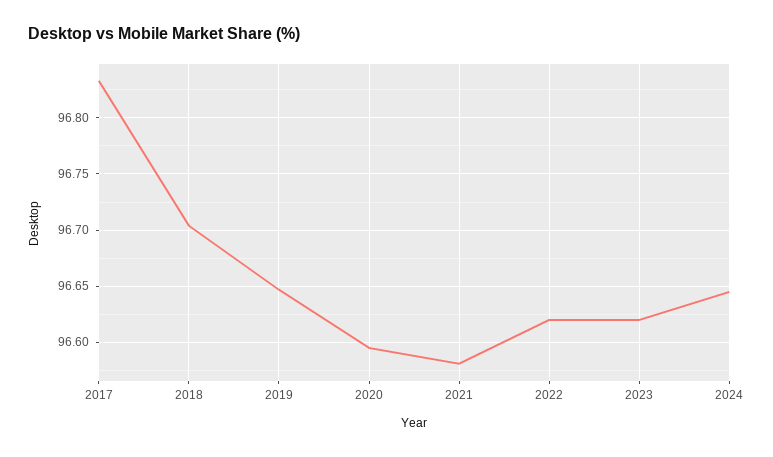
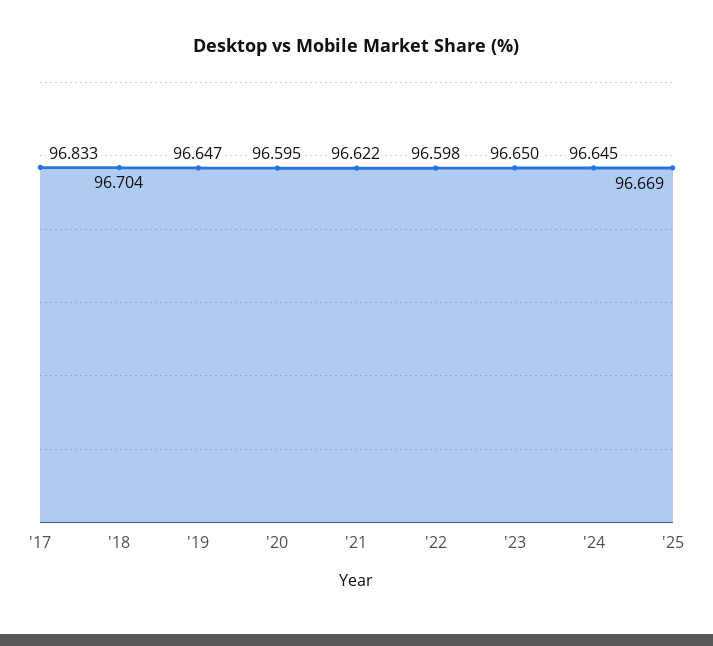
2021: 96.58 -> 96.622
2022: 96.62 -> 96.598
2023: 96.62 -> 96.65
'25: none -> 96.669

